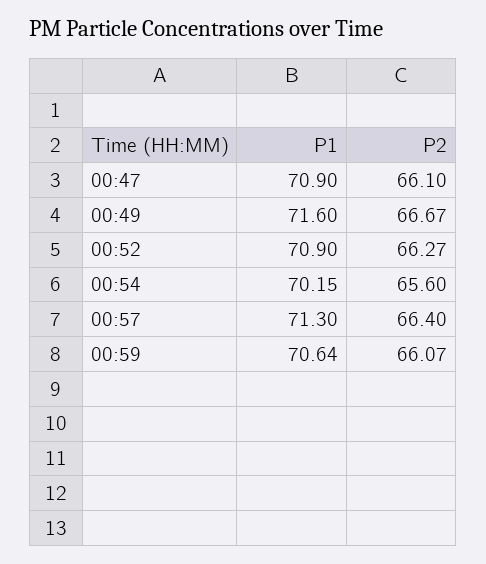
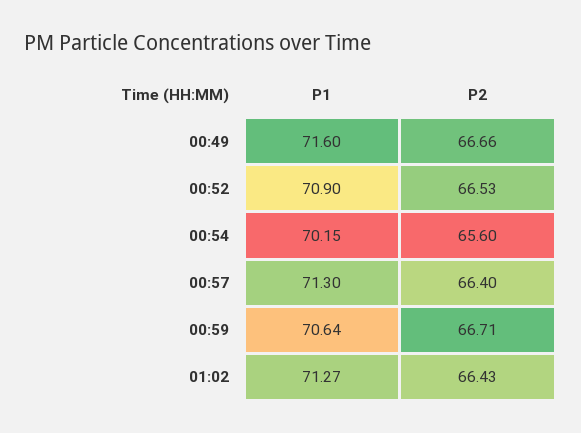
P1, 00:47: 70.9 -> none
P2, 00:47: 66.1 -> none
P2, 00:49: 66.67 -> 66.66
P2, 00:52: 66.27 -> 66.53
P2, 00:59: 66.07 -> 66.71
P1, 01:02: none -> 71.27
P2, 01:02: none -> 66.43

